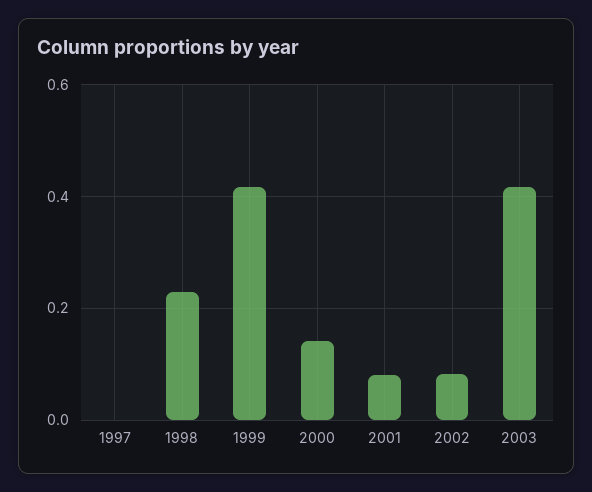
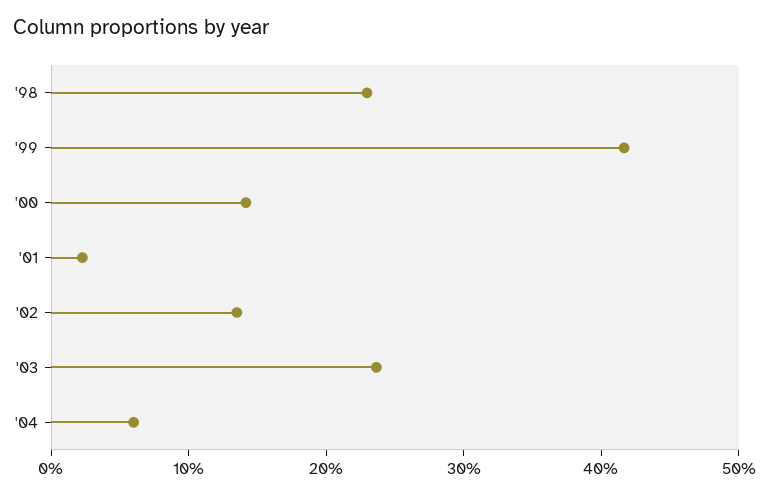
1997: 0 -> none
2001: 0.08 -> 0.02
2002: 0.08 -> 0.14
2003: 0.42 -> 0.24
'04: none -> 0.06

